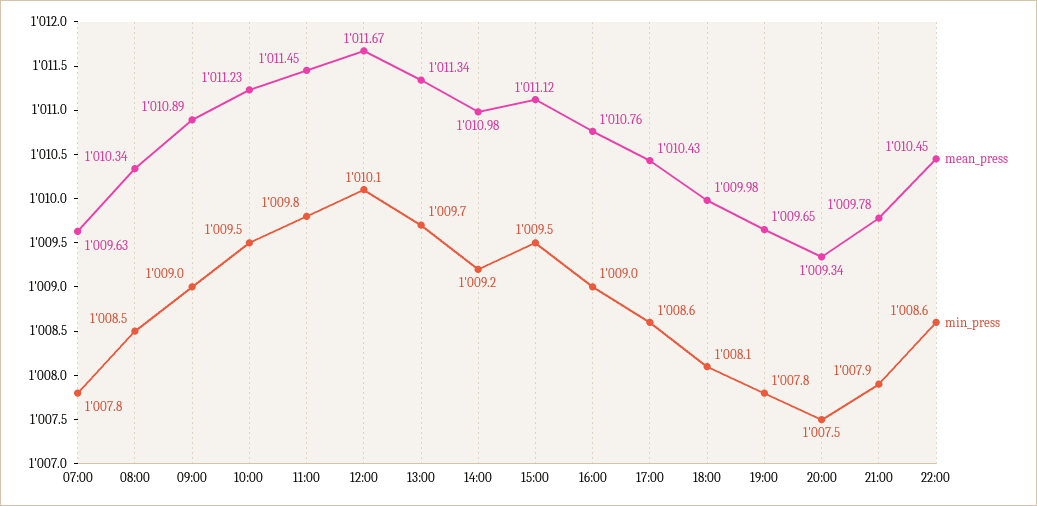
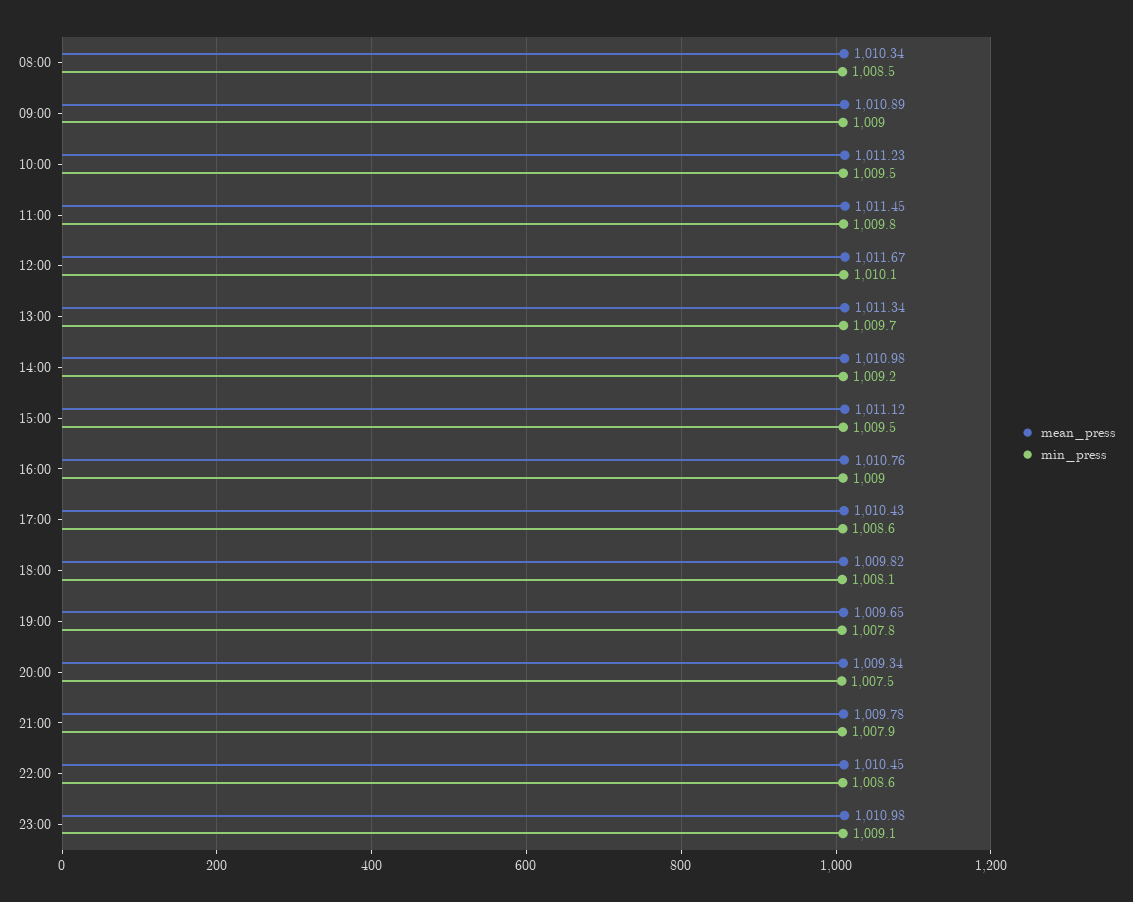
mean_press, 07:00: 1009.63 -> none
min_press, 07:00: 1007.8 -> none
mean_press, 18:00: 1009.98 -> 1009.82
mean_press, 23:00: none -> 1010.98
min_press, 23:00: none -> 1009.1

